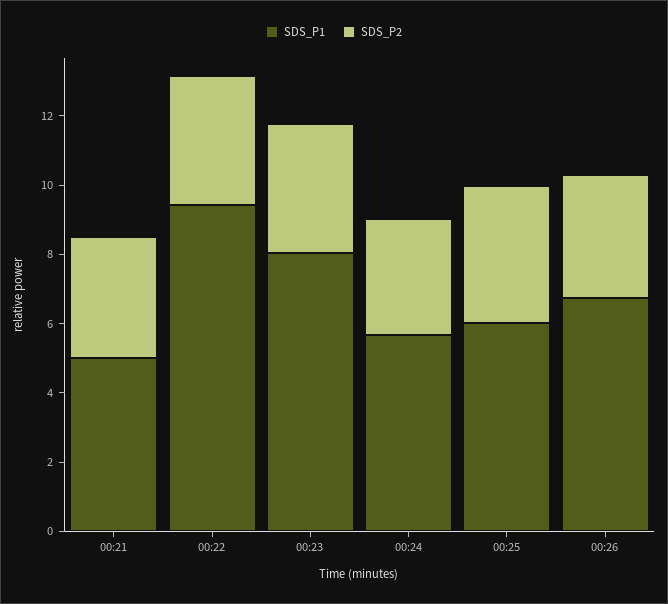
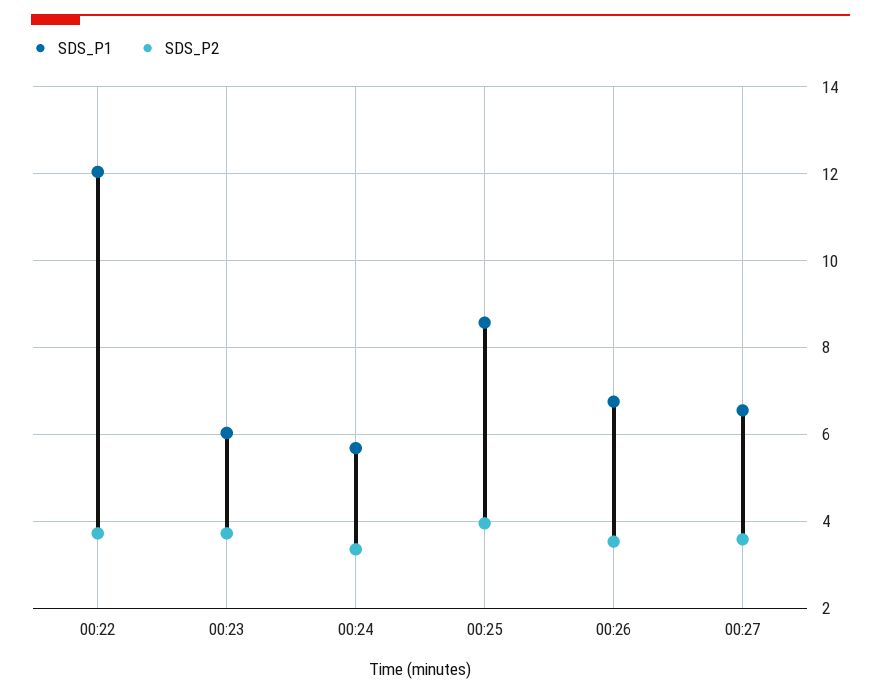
SDS_P1, 00:21: 5 -> none
SDS_P2, 00:21: 3.5 -> none
SDS_P1, 00:22: 9.5 -> 12
SDS_P1, 00:23: 8 -> 6
SDS_P1, 00:25: 6 -> 8.6
SDS_P1, 00:27: none -> 6.6
SDS_P2, 00:27: none -> 3.6

